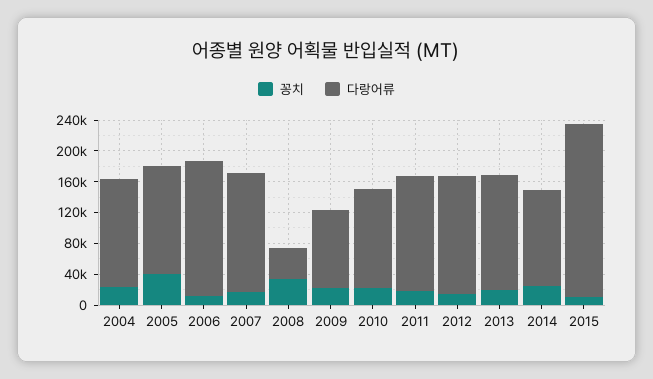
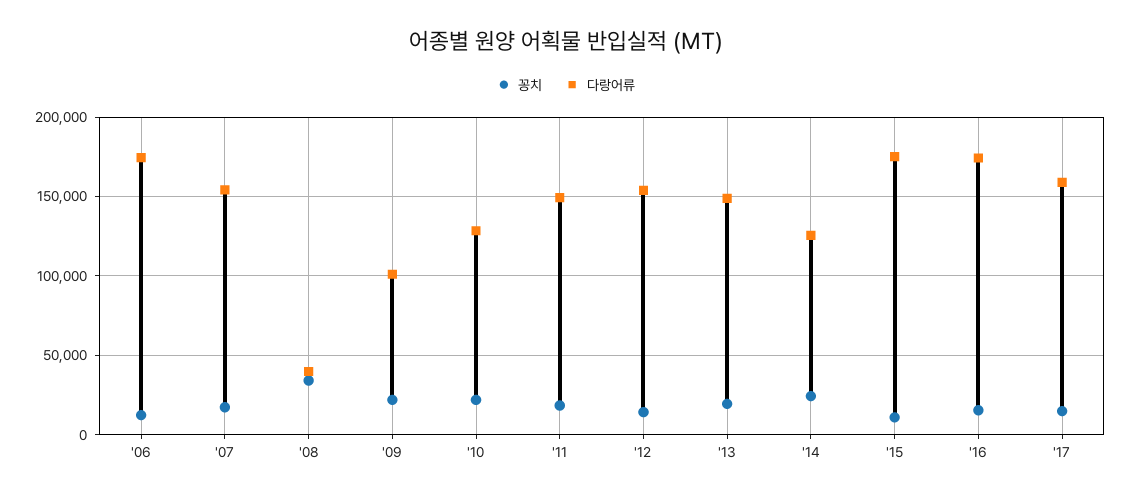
꽁치, 2004: 20000 -> none
다랑어류, 2004: 140000 -> none
꽁치, 2005: 40000 -> none
다랑어류, 2005: 140000 -> none
다랑어류, 2015: 220000 -> 175000
꽁치, '16: none -> 15000
다랑어류, '16: none -> 175000
꽁치, '17: none -> 15000
다랑어류, '17: none -> 160000

